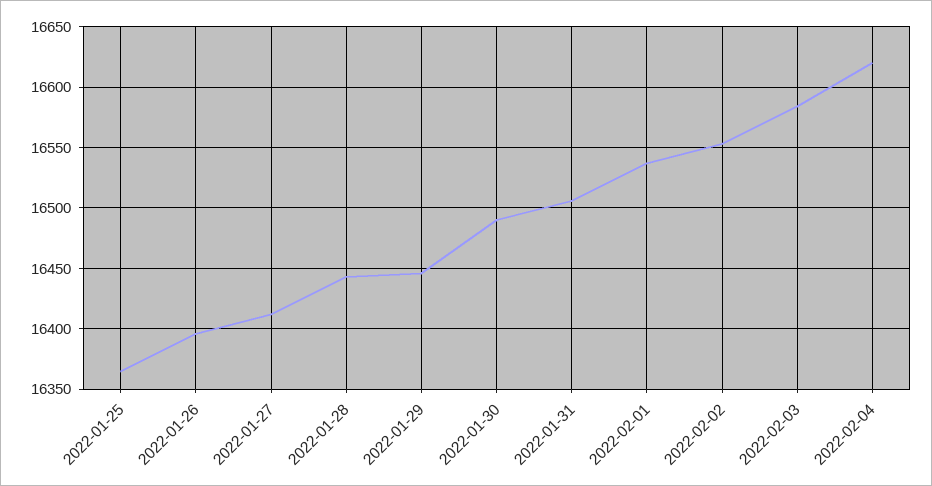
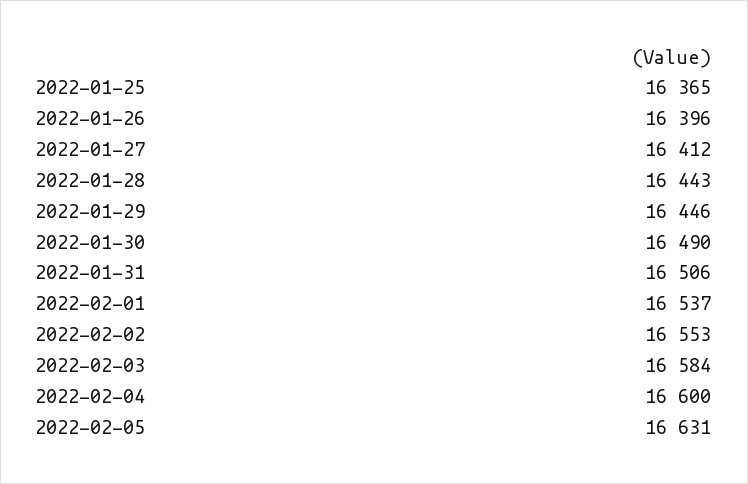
2022-02-04: 16620 -> 16600
2022-02-05: none -> 16631

